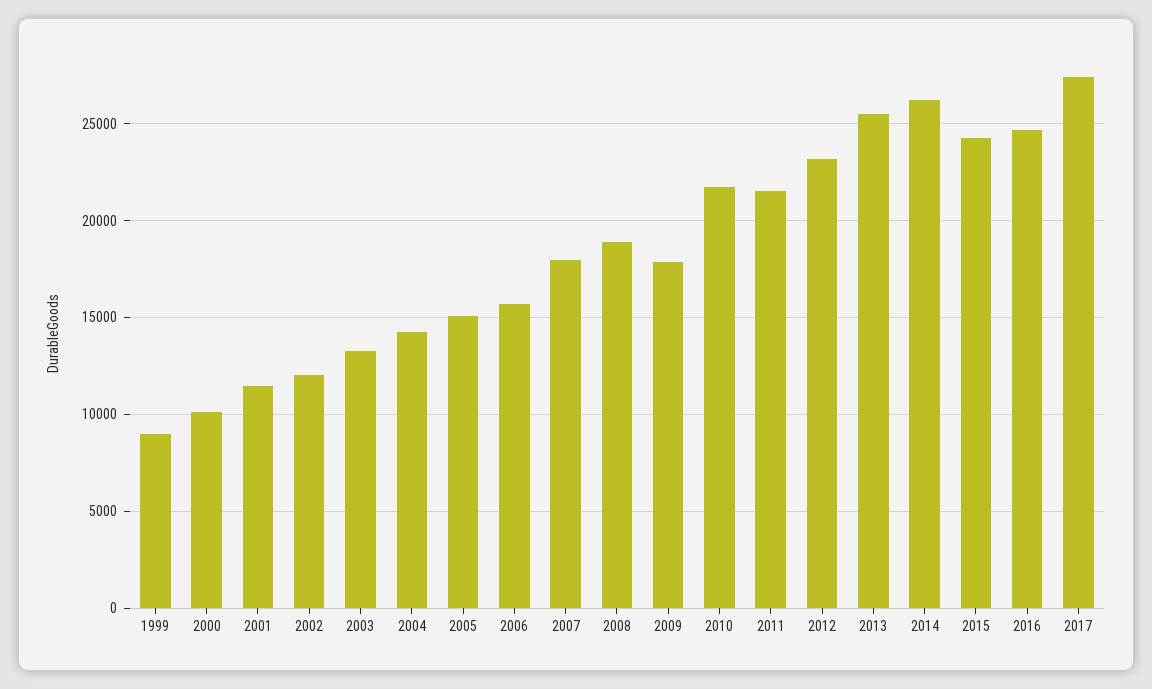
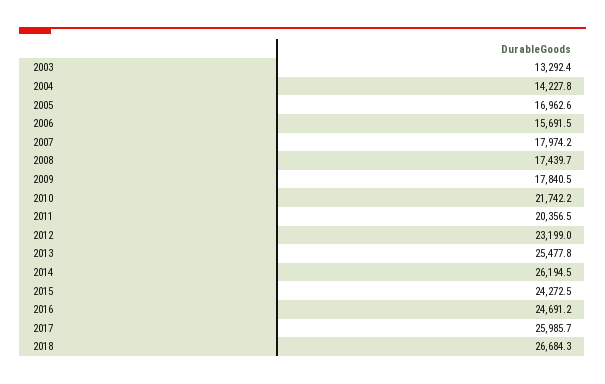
1999: 9000 -> none
2000: 10000 -> none
2001: 11500 -> none
2002: 12000 -> none
2005: 15000 -> 16962.6
2008: 19000 -> 17439.7
2011: 21500 -> 20356.5
2017: 27500 -> 25985.7
2018: none -> 26684.3

